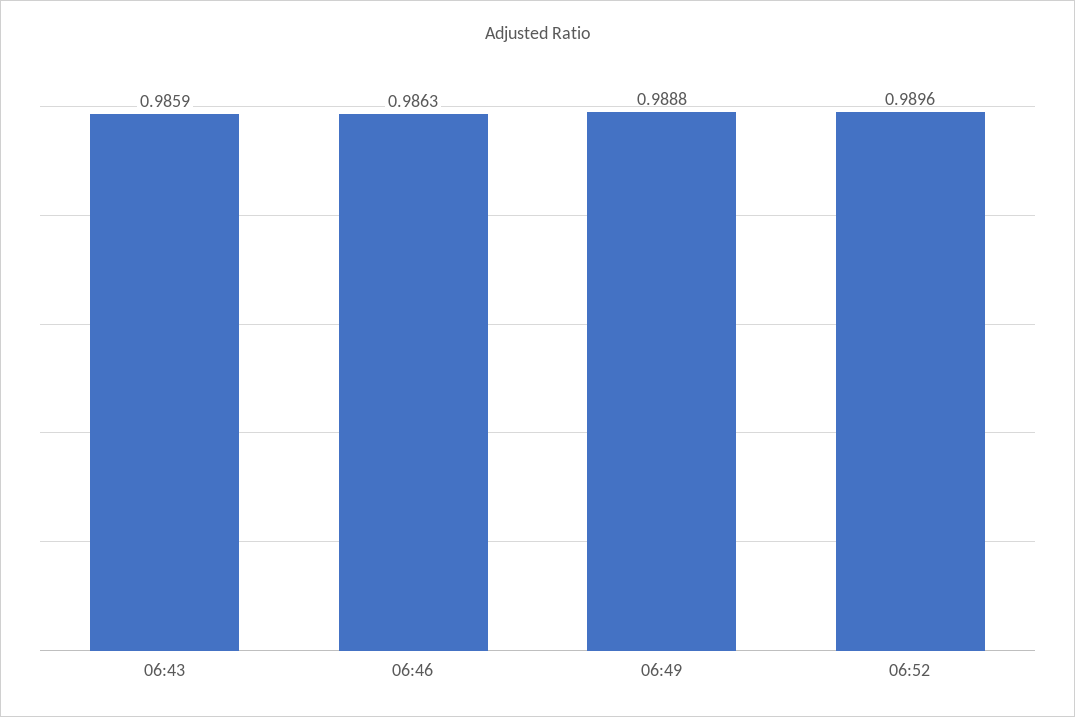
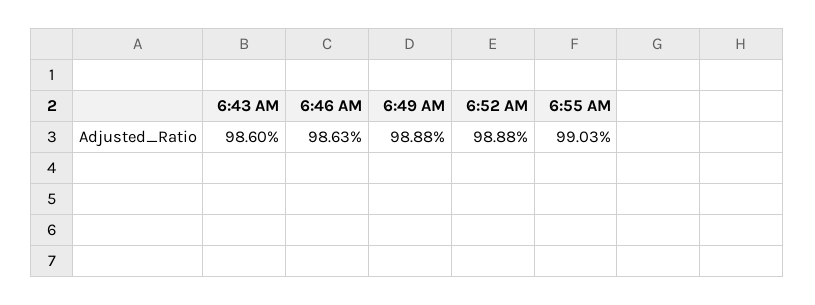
06:43: 0.9859 -> 0.986
06:52: 0.9896 -> 0.9888
6:55 AM: none -> 0.9903

